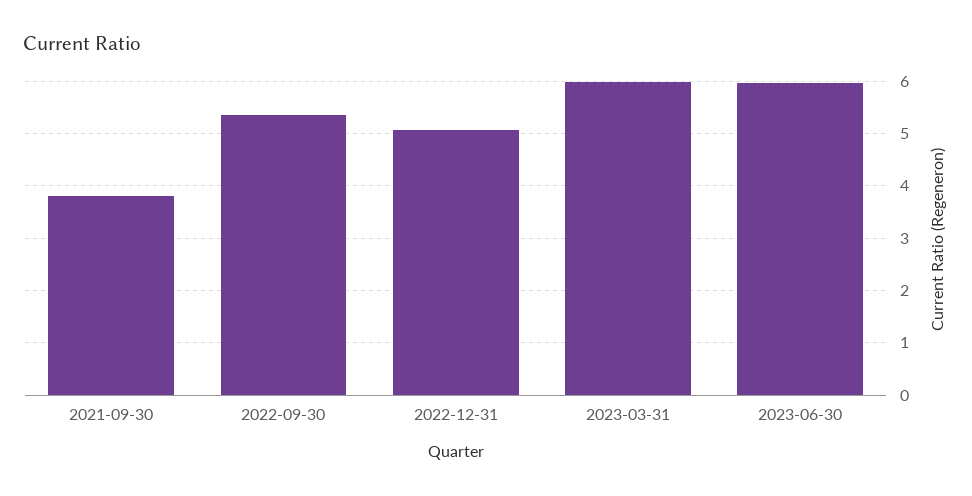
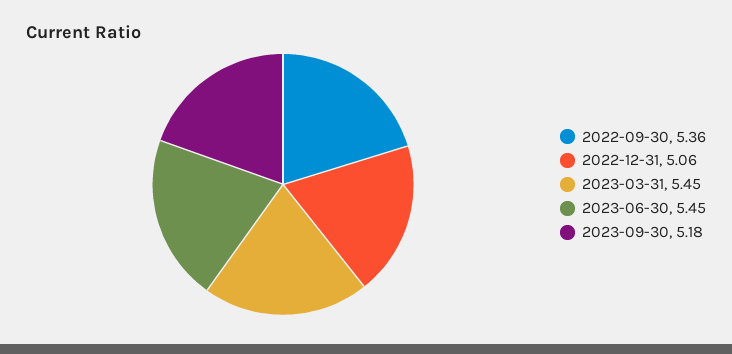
2021-09-30: 3.8 -> none
2023-03-31: 6 -> 5.45
2023-06-30: 6 -> 5.45
2023-09-30: none -> 5.18

